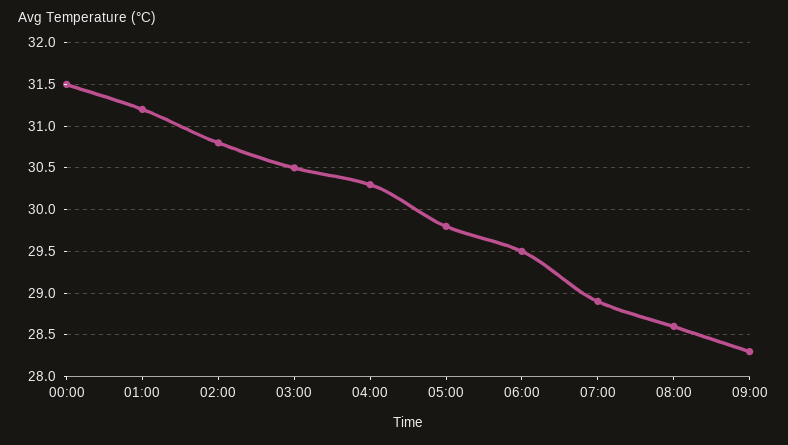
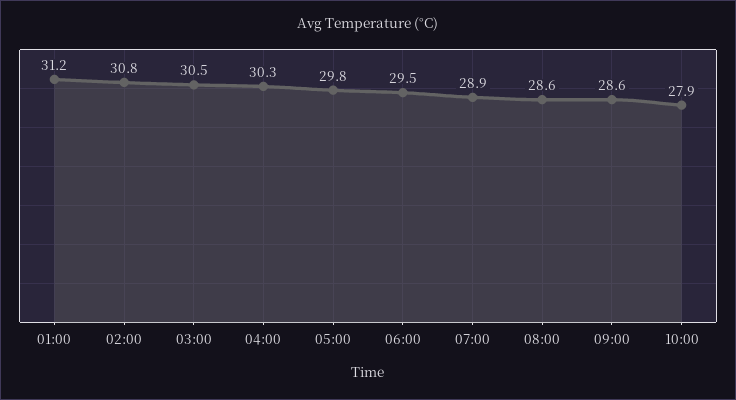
00:00: 31.5 -> none
09:00: 28.3 -> 28.6
10:00: none -> 27.9

